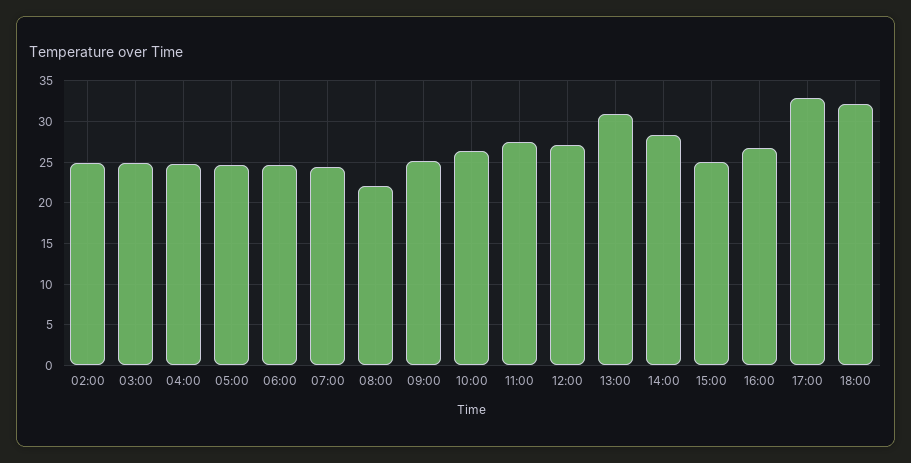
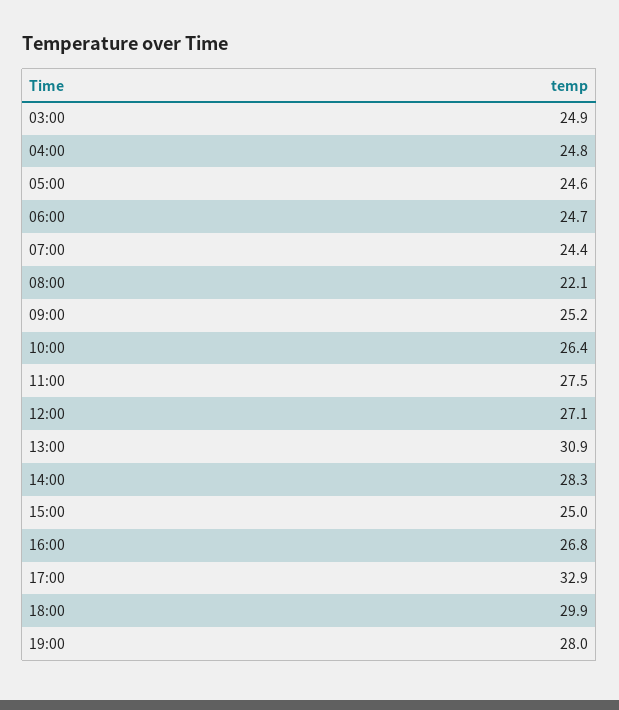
02:00: 25 -> none
18:00: 32 -> 29.9
19:00: none -> 28

